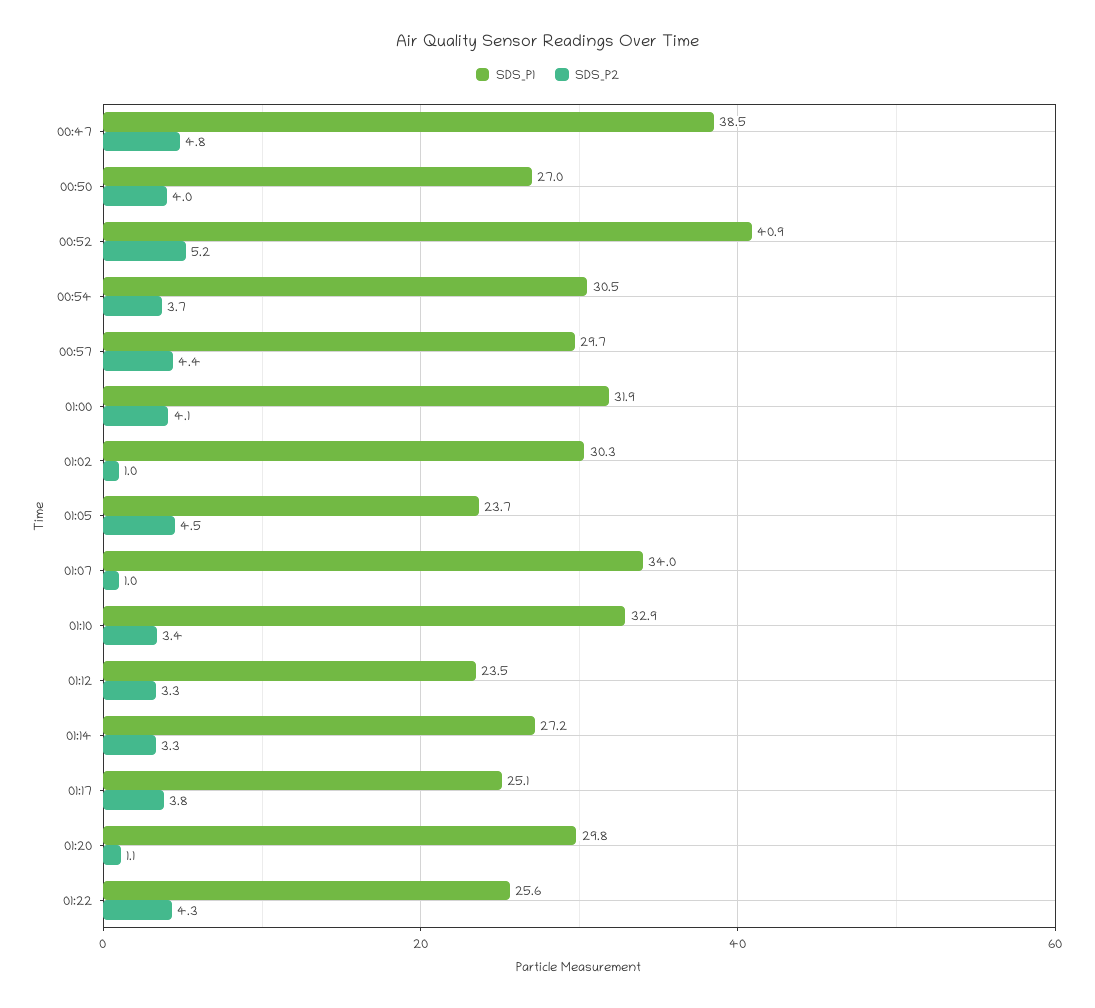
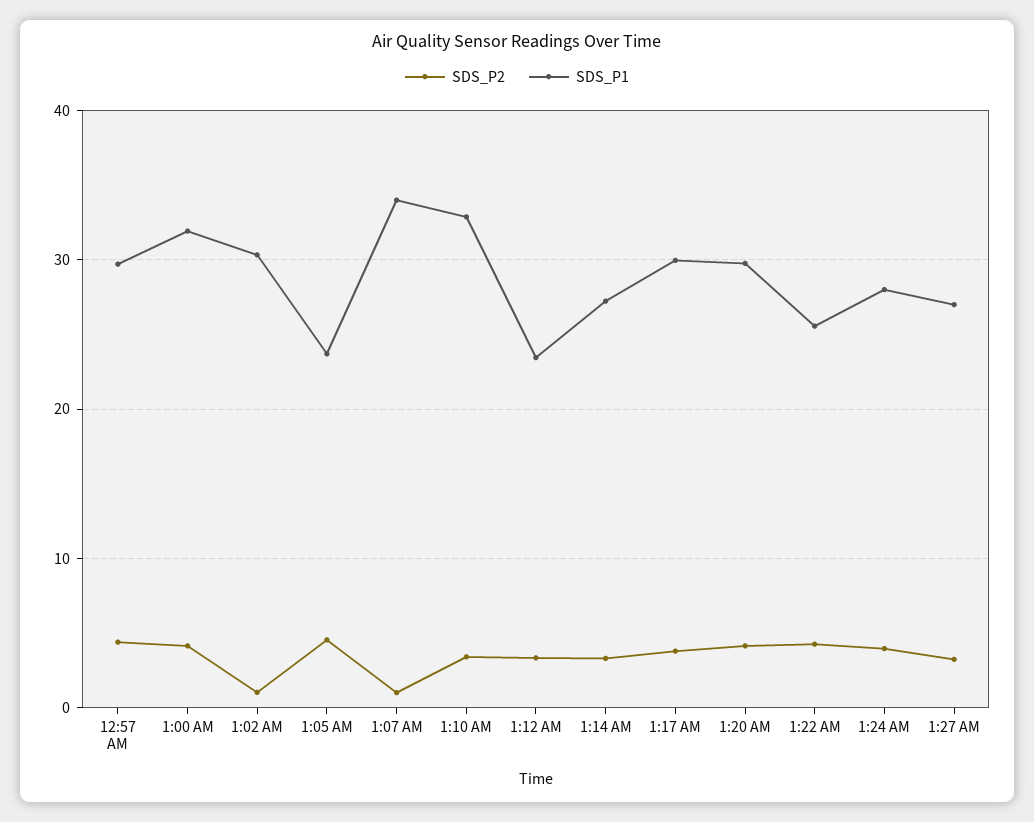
SDS_P1, 00:47: 38.5 -> none
SDS_P2, 00:47: 4.8 -> none
SDS_P1, 00:50: 27 -> none
SDS_P2, 00:50: 4 -> none
SDS_P1, 00:52: 40.9 -> none
SDS_P2, 00:52: 5.2 -> none
SDS_P1, 00:54: 30.5 -> none
SDS_P2, 00:54: 3.7 -> none
SDS_P1, 01:17: 25.1 -> 30
SDS_P2, 01:20: 1.1 -> 4
SDS_P2, 1:24 AM: none -> 4
SDS_P1, 1:24 AM: none -> 28
SDS_P2, 1:27 AM: none -> 3
SDS_P1, 1:27 AM: none -> 27

